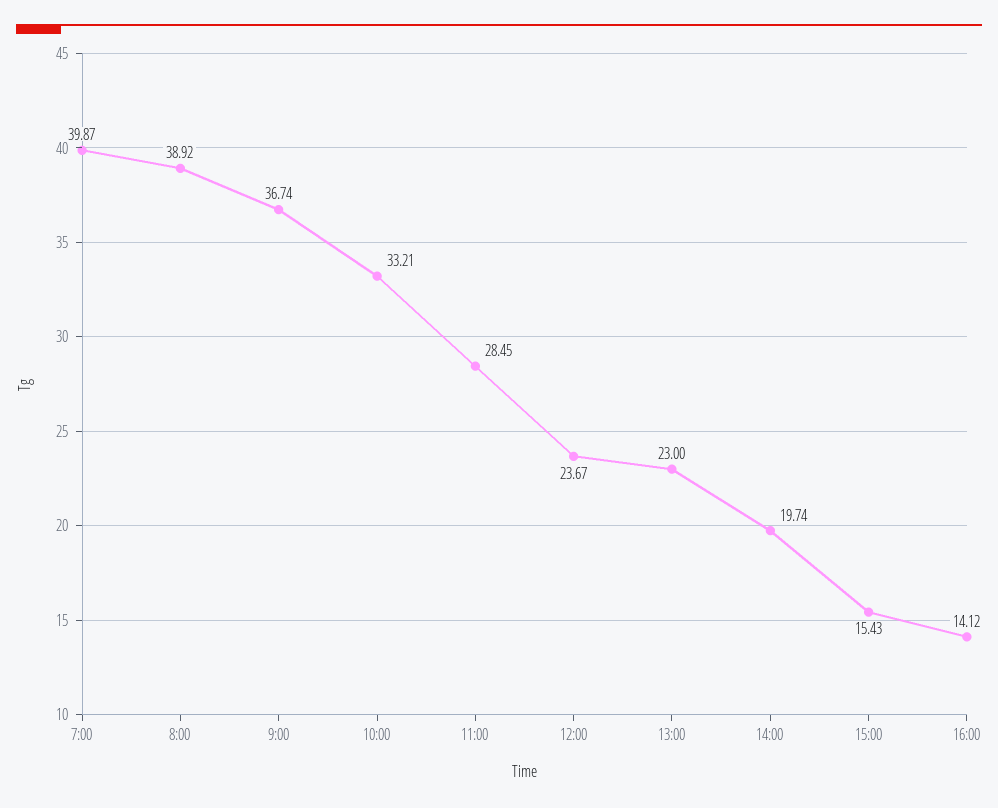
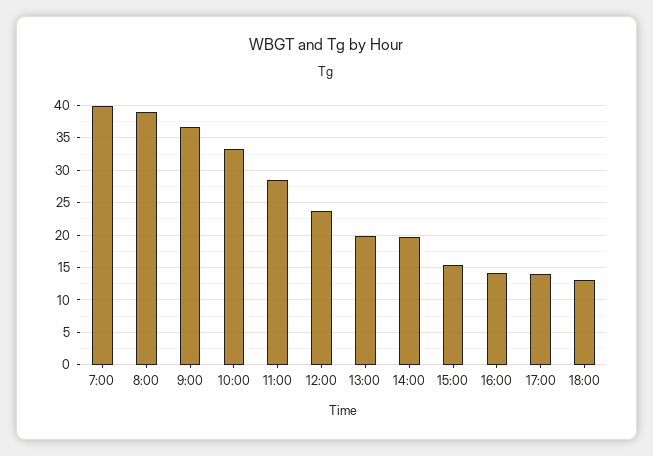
13:00: 23 -> 20
17:00: none -> 14
18:00: none -> 13

